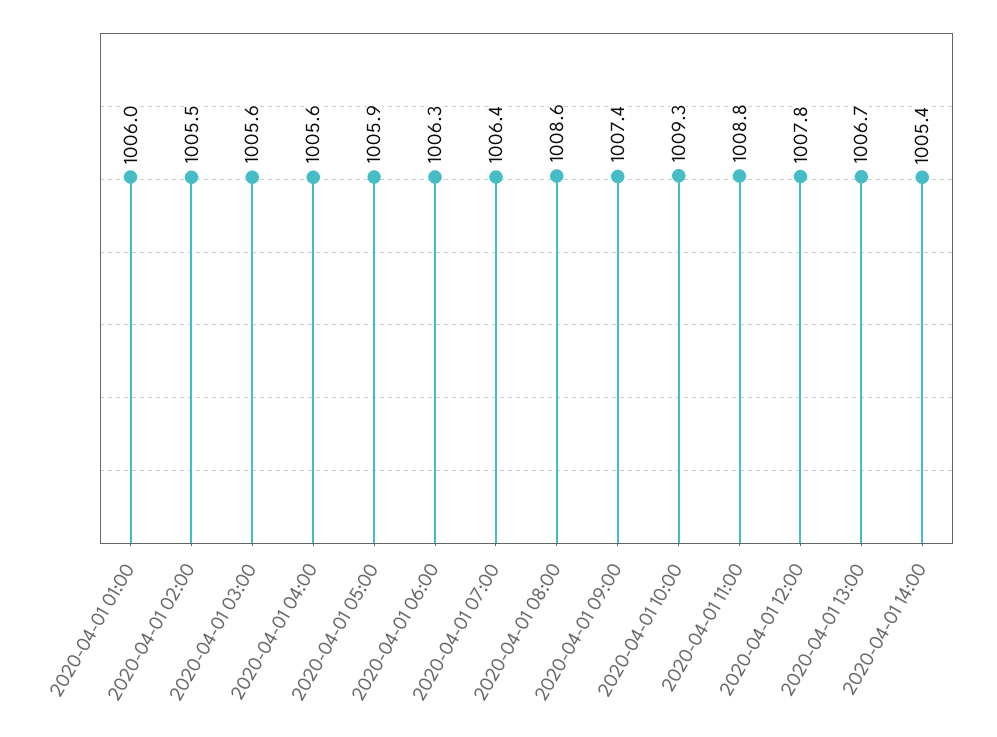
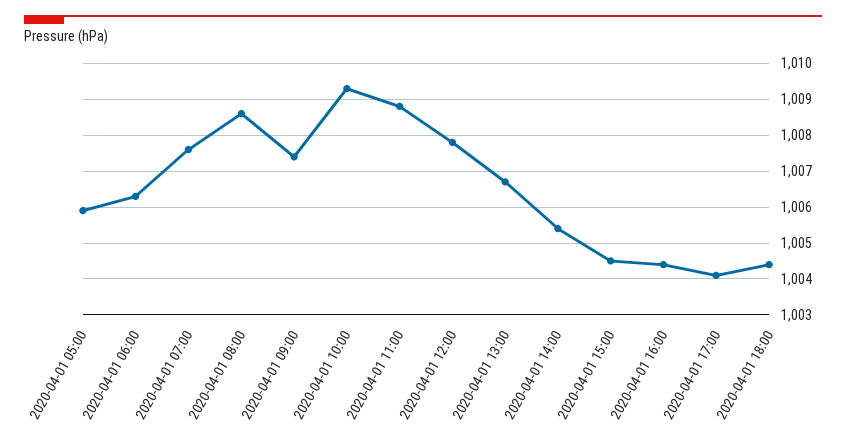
2020-04-01 01:00: 1006 -> none
2020-04-01 02:00: 1005.5 -> none
2020-04-01 03:00: 1005.6 -> none
2020-04-01 04:00: 1005.6 -> none
2020-04-01 07:00: 1006.4 -> 1007.5
2020-04-01 15:00: none -> 1004.5
2020-04-01 16:00: none -> 1004.5
2020-04-01 17:00: none -> 1004
2020-04-01 18:00: none -> 1004.5

